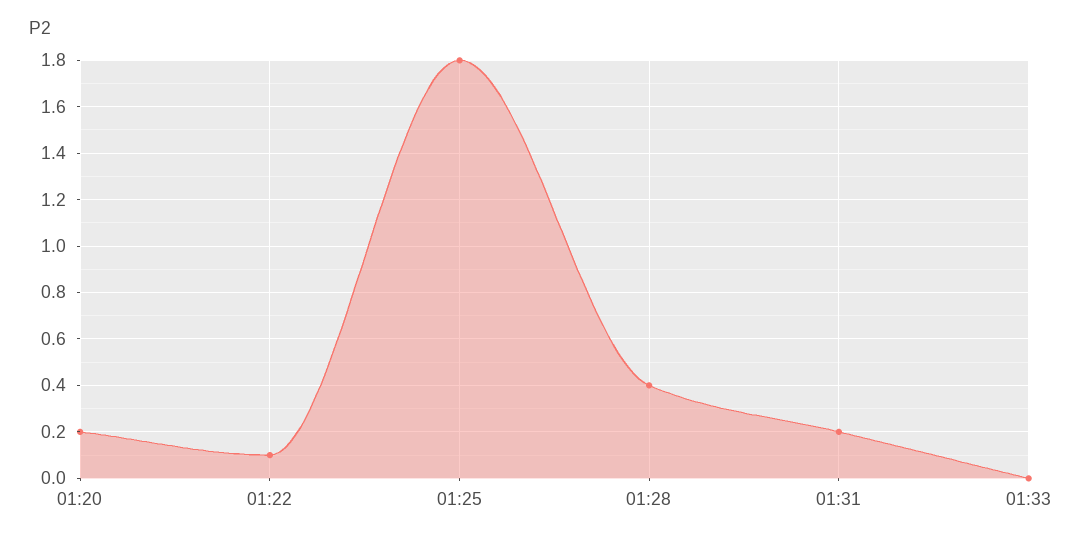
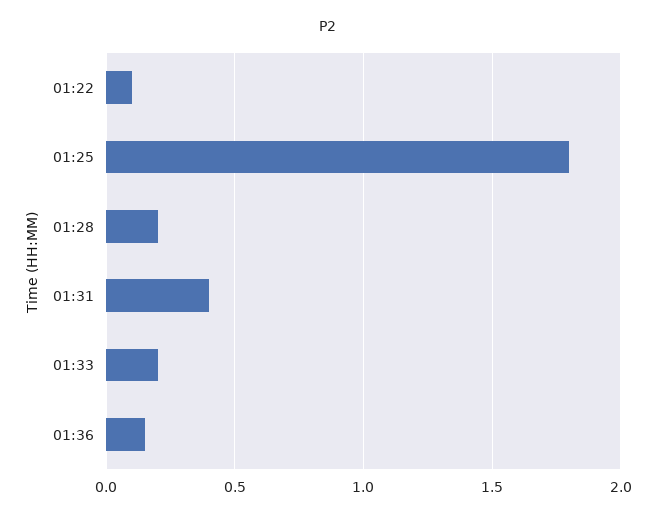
01:20: 0.2 -> none
01:28: 0.4 -> 0.2
01:31: 0.2 -> 0.4
01:33: 0 -> 0.2
01:36: none -> 0.15

